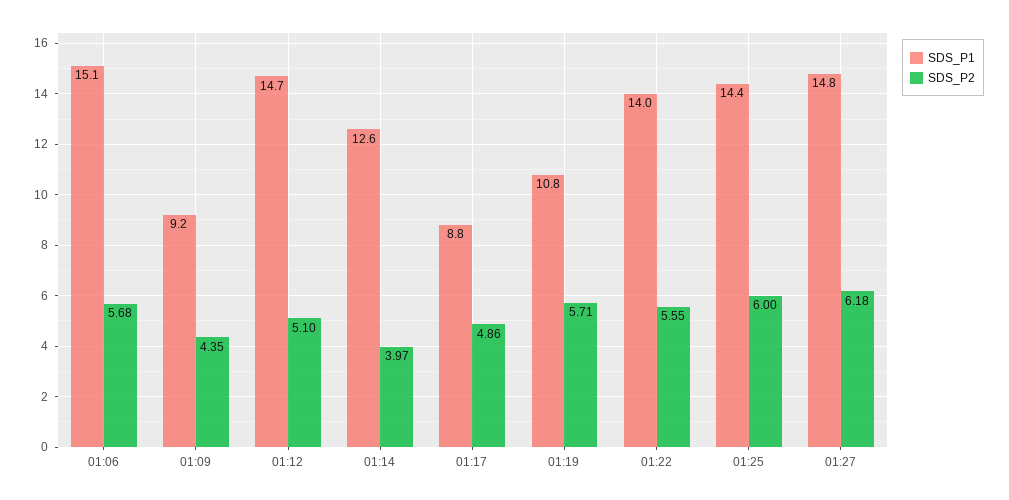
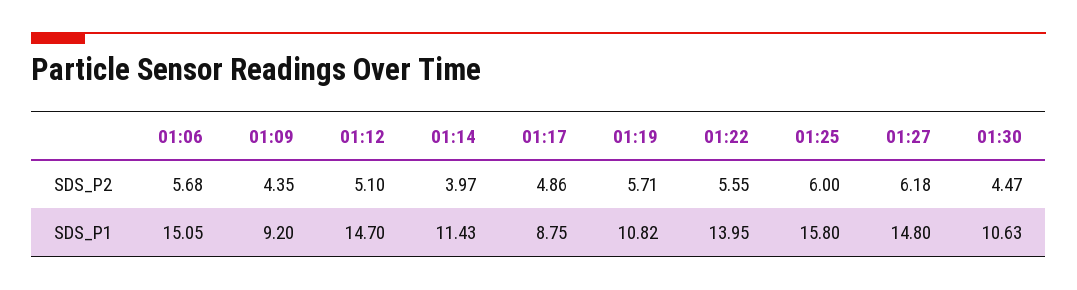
SDS_P1, 01:14: 12.6 -> 11.43
SDS_P1, 01:25: 14.4 -> 15.8
SDS_P2, 01:30: none -> 4.47
SDS_P1, 01:30: none -> 10.63

